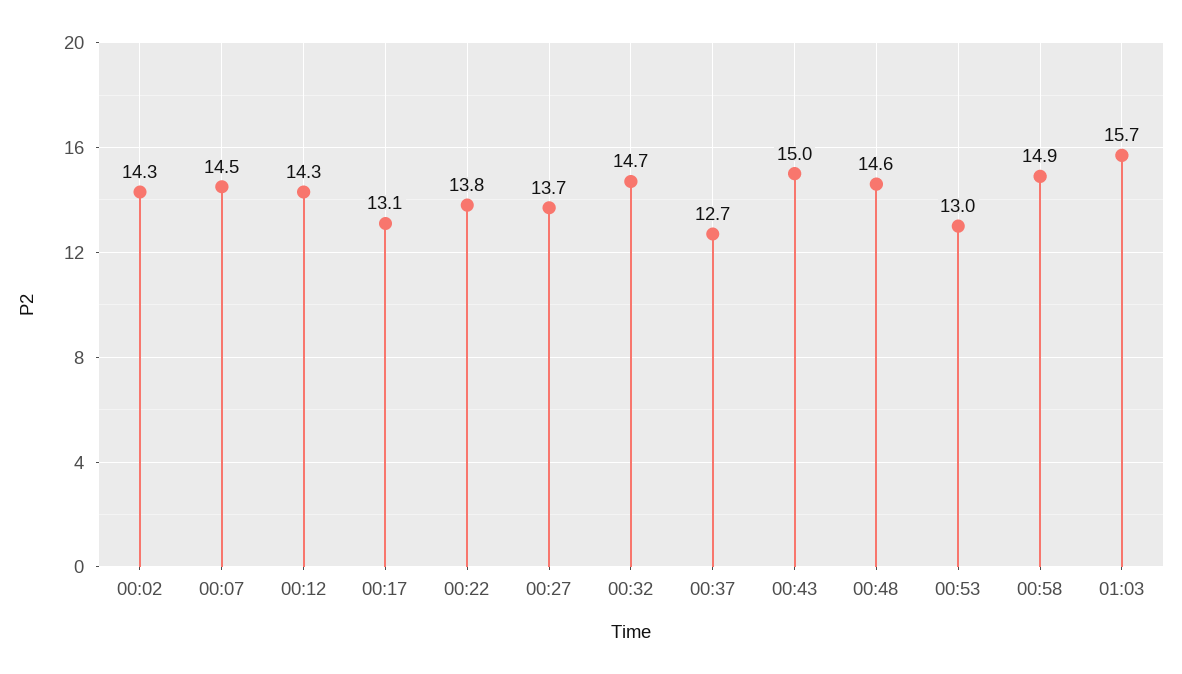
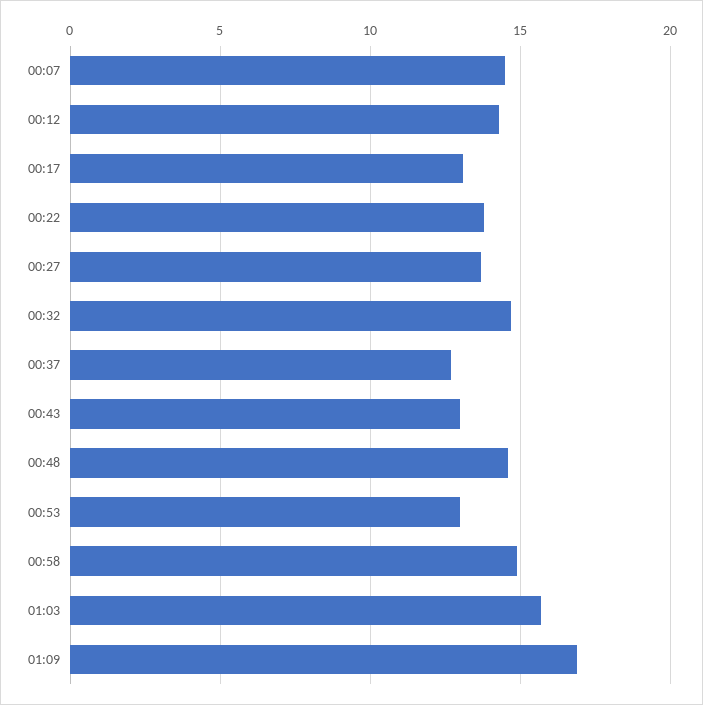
00:02: 14.3 -> none
00:43: 15 -> 13
01:09: none -> 17

